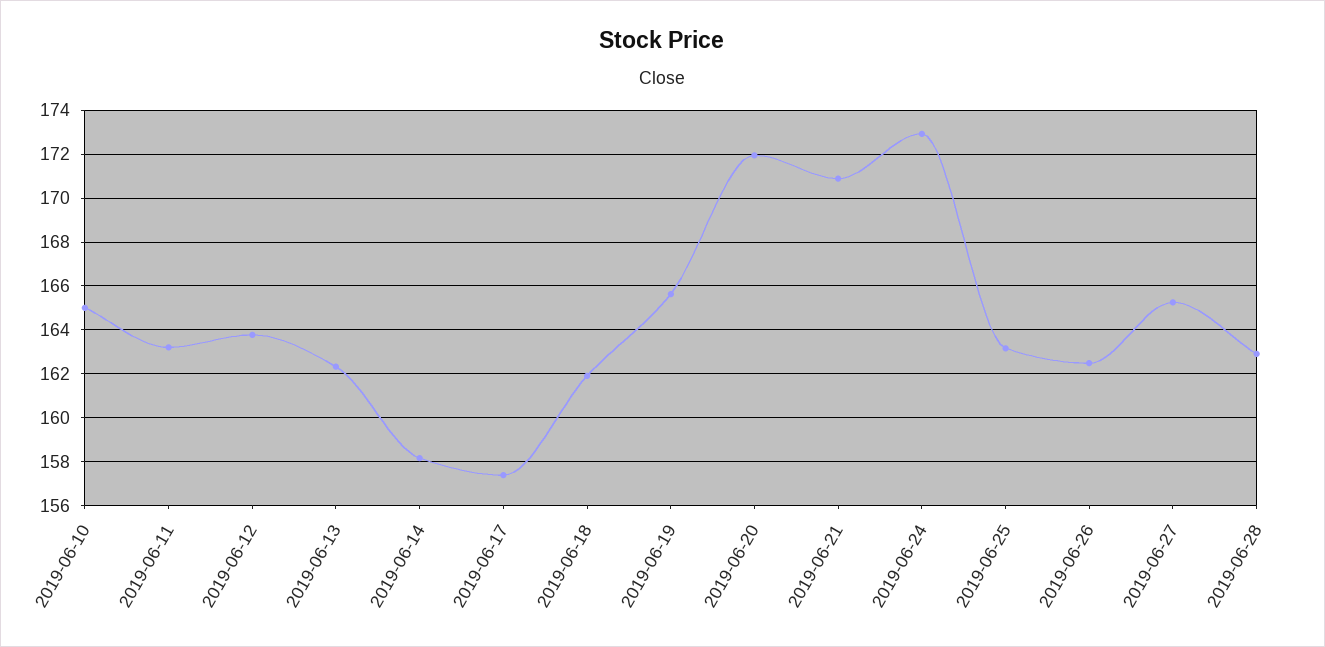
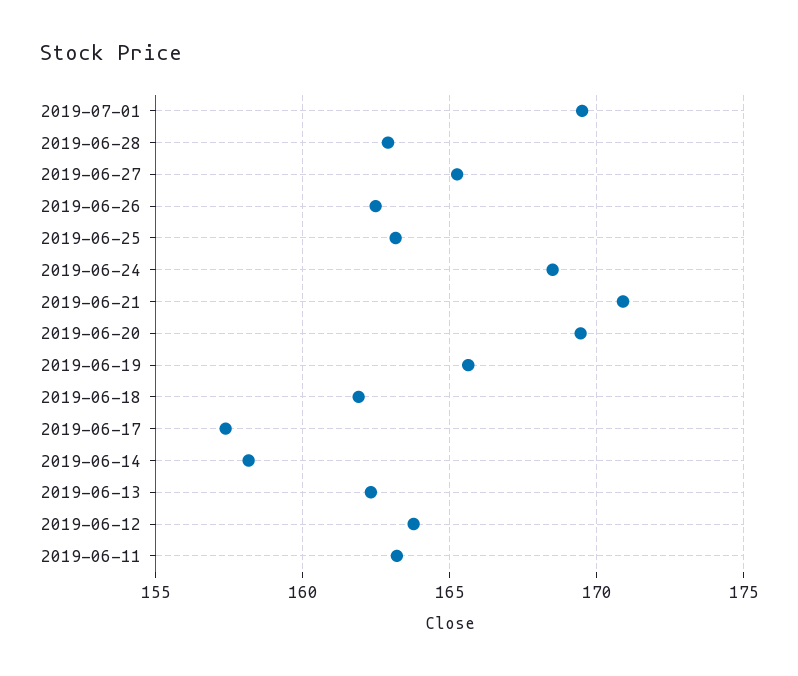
2019-06-10: 165 -> none
2019-06-20: 172 -> 169.5
2019-06-24: 173 -> 168.5
2019-07-01: none -> 169.5

